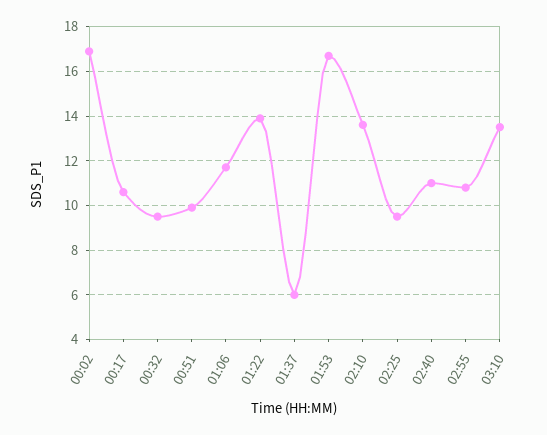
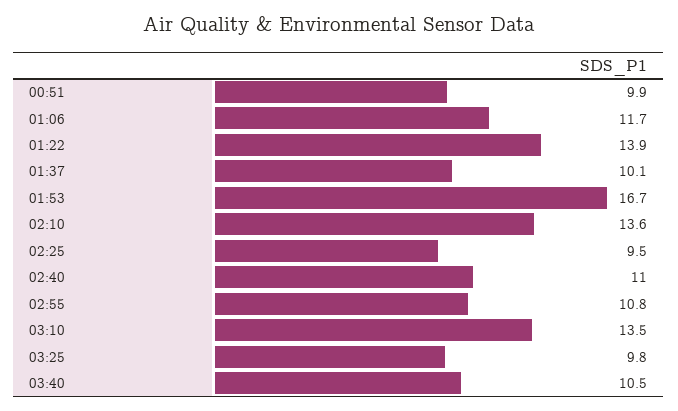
00:02: 17 -> none
00:17: 10.5 -> none
00:32: 9.5 -> none
01:37: 6 -> 10.1
03:25: none -> 9.8
03:40: none -> 10.5

